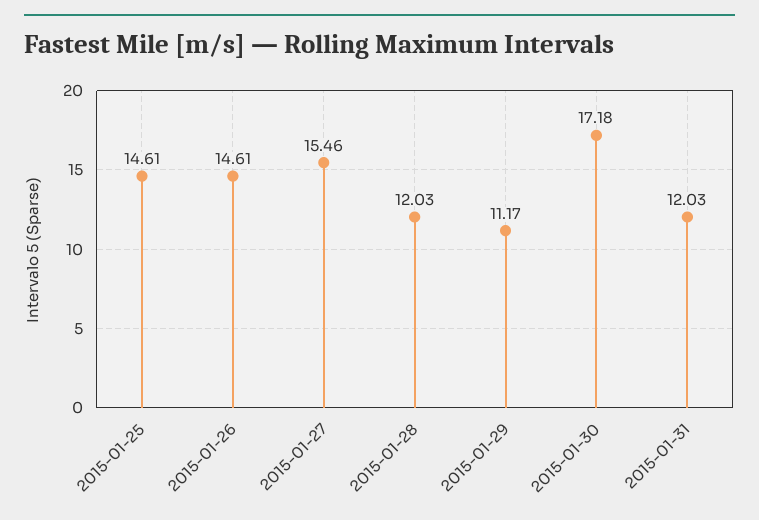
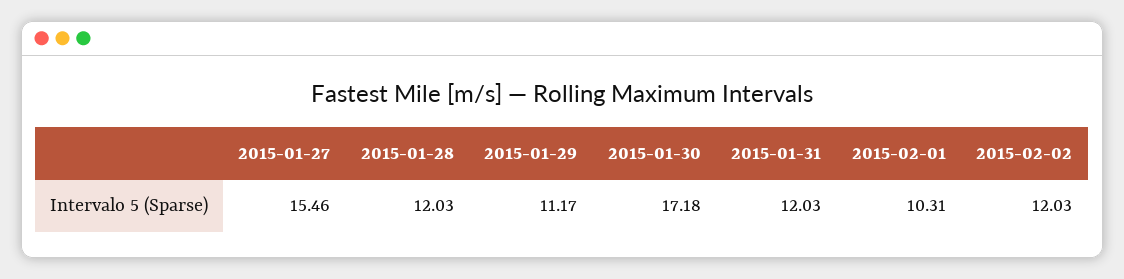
2015-01-25: 14.61 -> none
2015-01-26: 14.61 -> none
2015-02-01: none -> 10.31
2015-02-02: none -> 12.03

